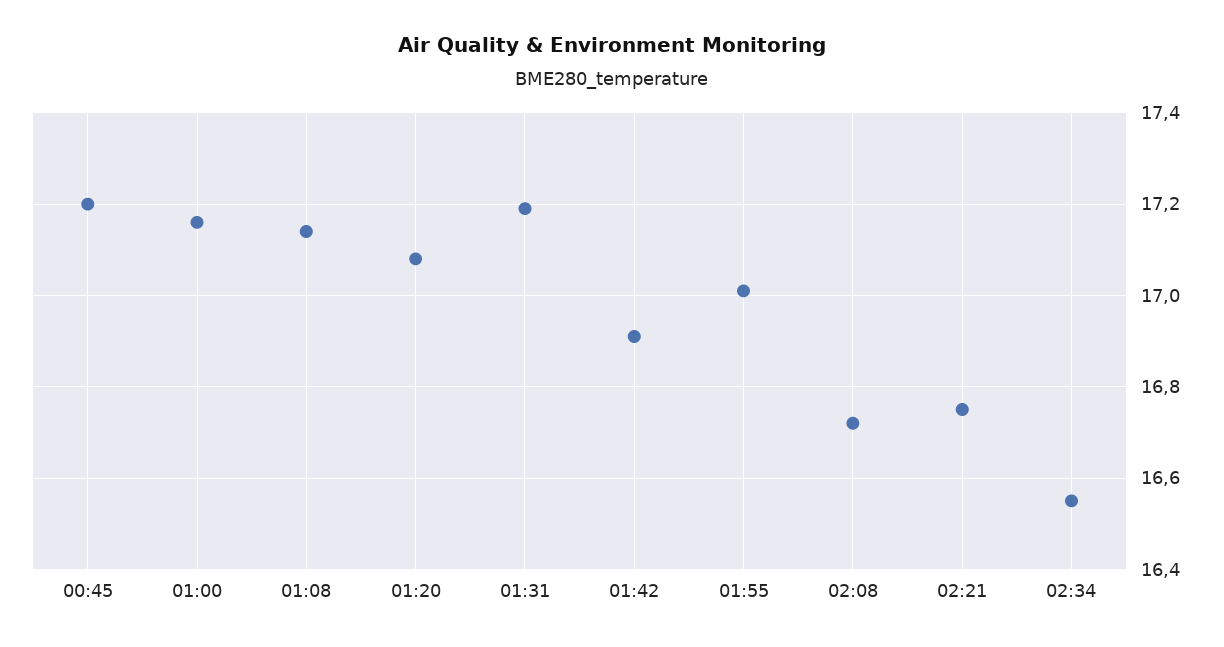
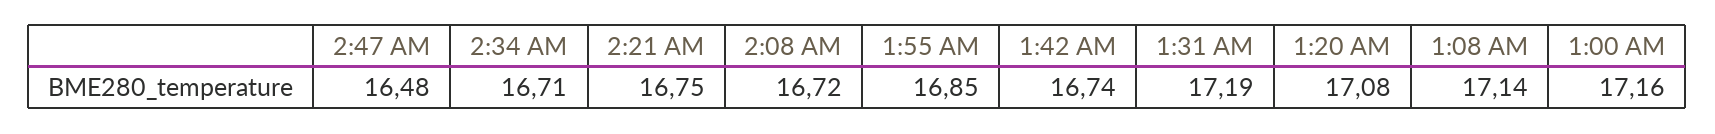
00:45: 17.2 -> none
01:42: 16.9 -> 16.74
01:55: 17 -> 16.85
02:34: 16.55 -> 16.71
2:47 AM: none -> 16.48

